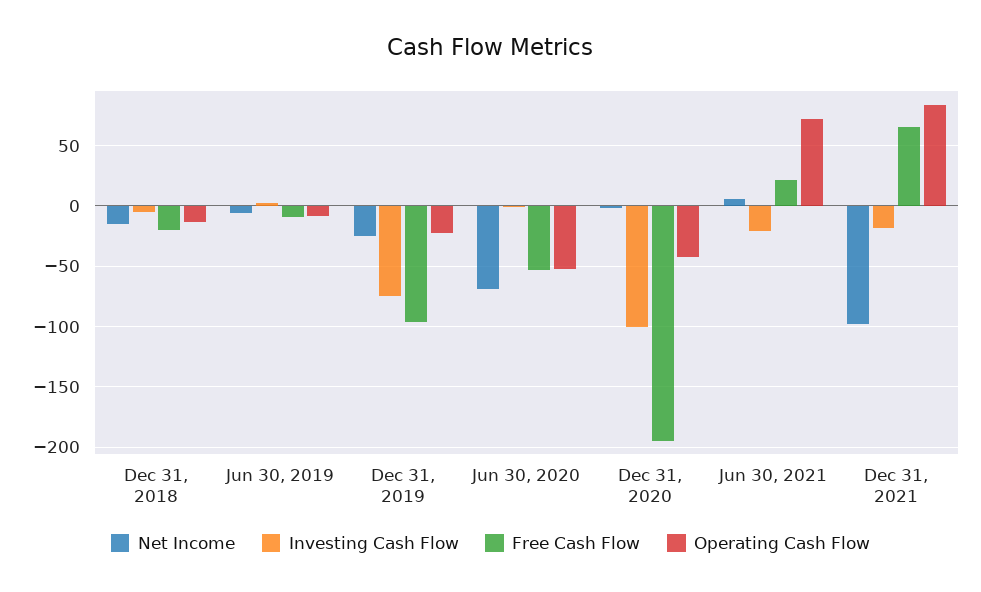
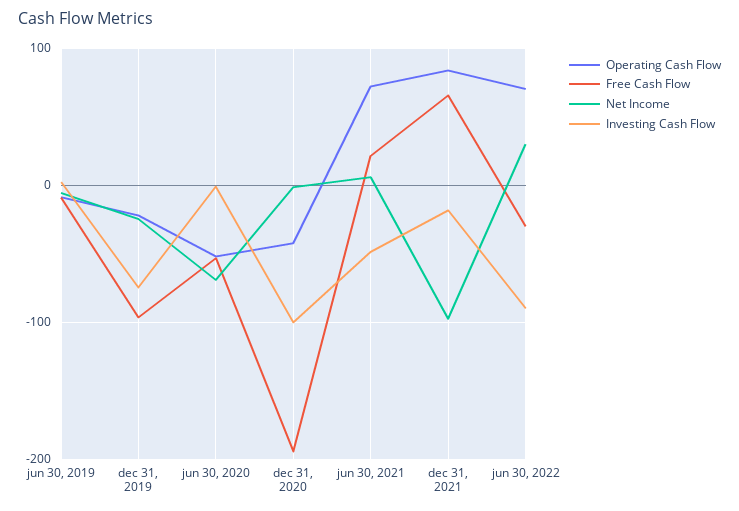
Net Income, Dec 31, 2018: -15 -> none
Investing Cash Flow, Dec 31, 2018: -5 -> none
Free Cash Flow, Dec 31, 2018: -20 -> none
Operating Cash Flow, Dec 31, 2018: -15 -> none
Investing Cash Flow, Jun 30, 2021: -20 -> -50
Operating Cash Flow, jun 30, 2022: none -> 70
Free Cash Flow, jun 30, 2022: none -> -30
Net Income, jun 30, 2022: none -> 30
Investing Cash Flow, jun 30, 2022: none -> -90

